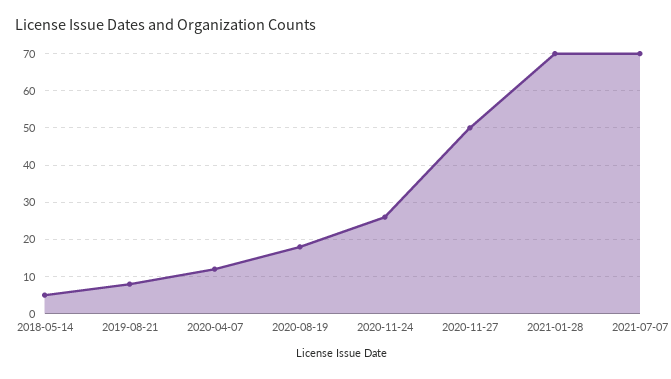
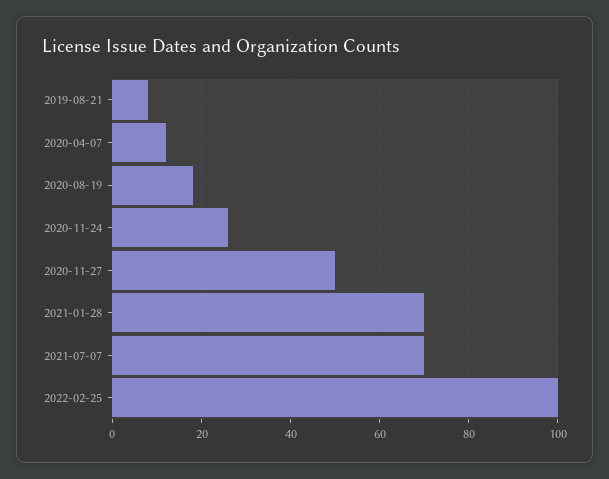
2018-05-14: 5 -> none
2022-02-25: none -> 100

